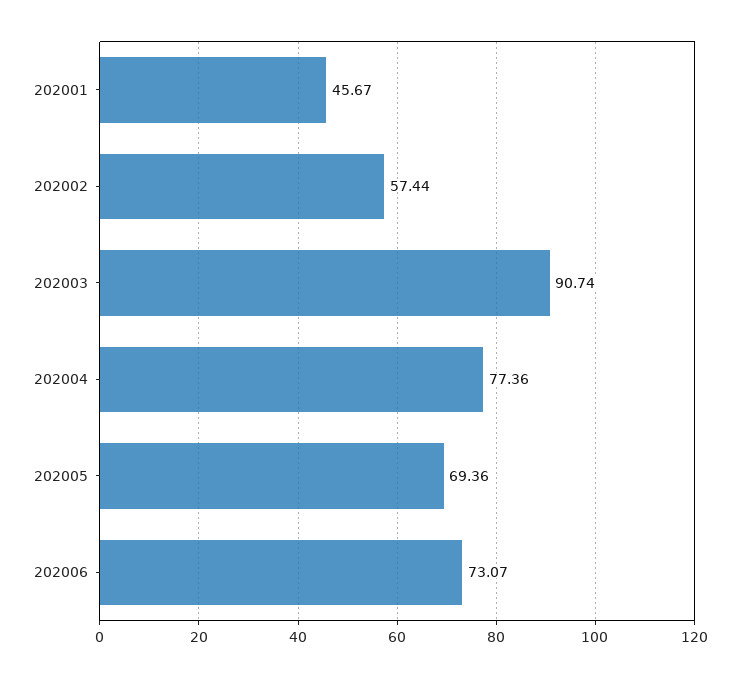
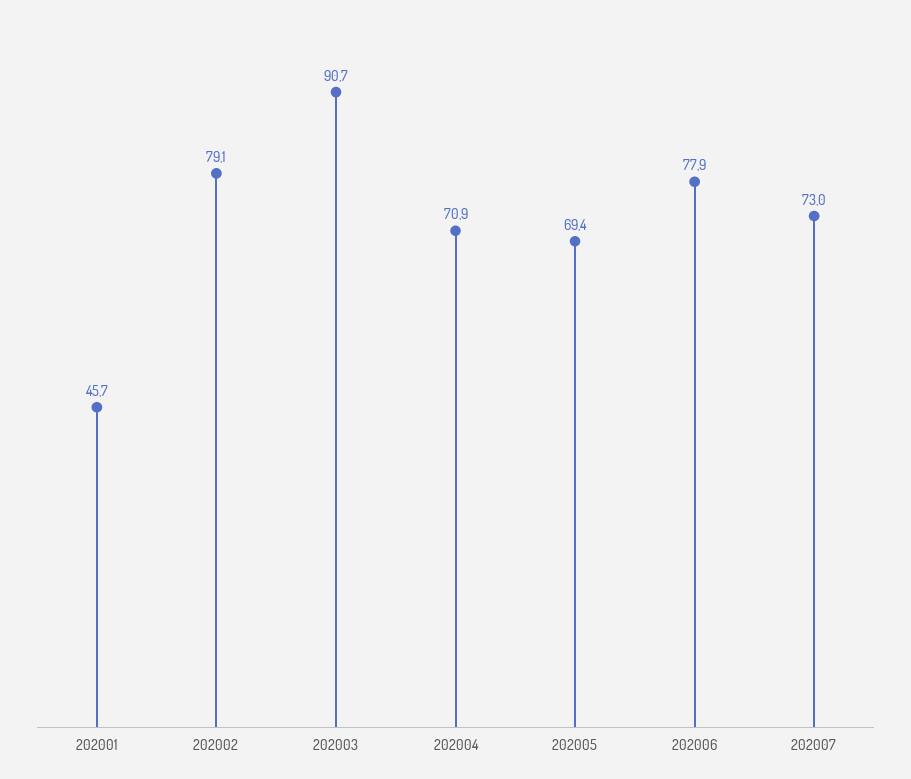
202002: 57.44 -> 79.1
202004: 77.36 -> 70.9
202006: 73.07 -> 77.9
202007: none -> 73

